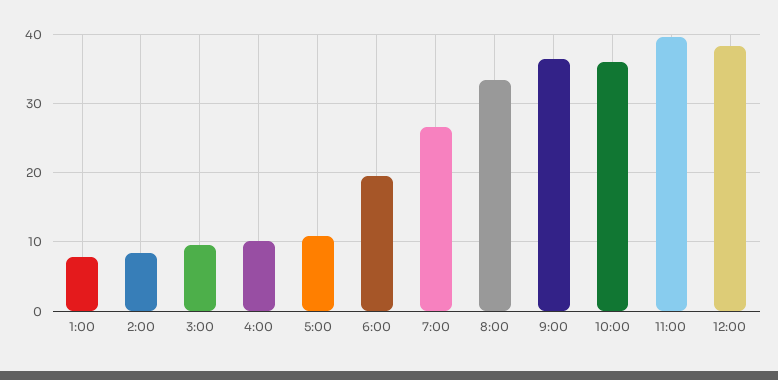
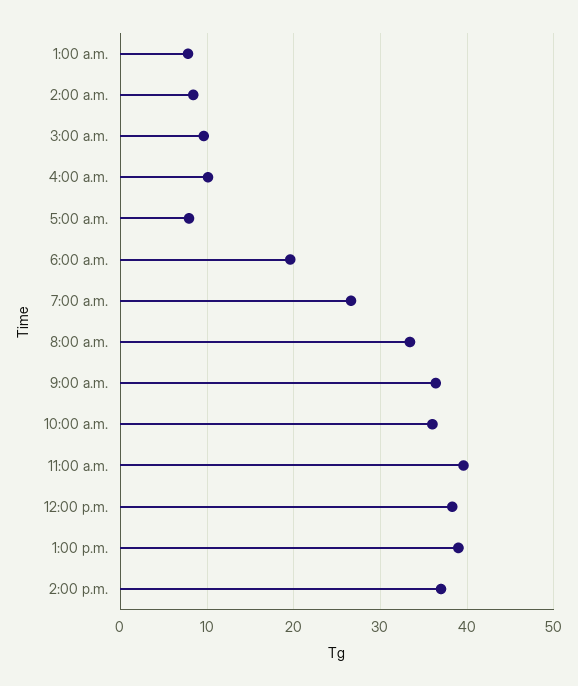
5:00: 11 -> 8
1:00 p.m.: none -> 39
2:00 p.m.: none -> 37

